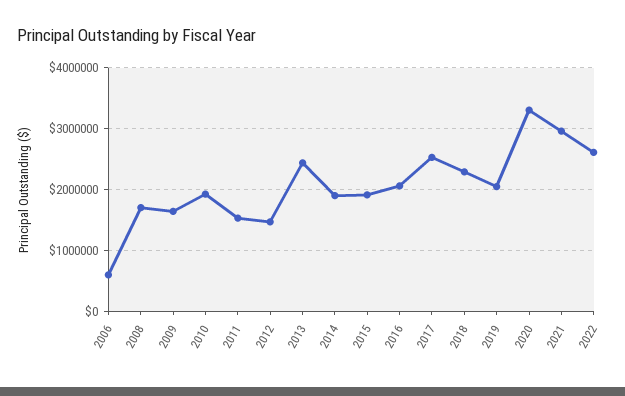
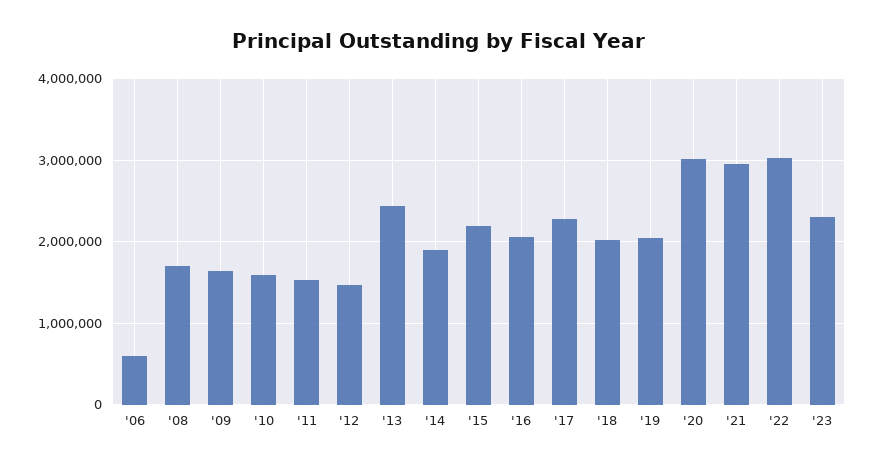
2010: 1900000 -> 1600000
2015: 1900000 -> 2200000
2017: 2500000 -> 2300000
2018: 2300000 -> 2000000
2020: 3300000 -> 3000000
2022: 2600000 -> 3000000
'23: none -> 2300000

